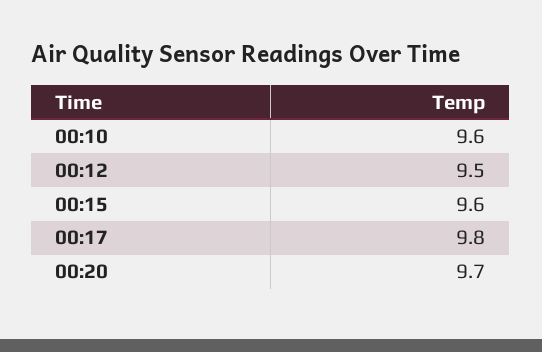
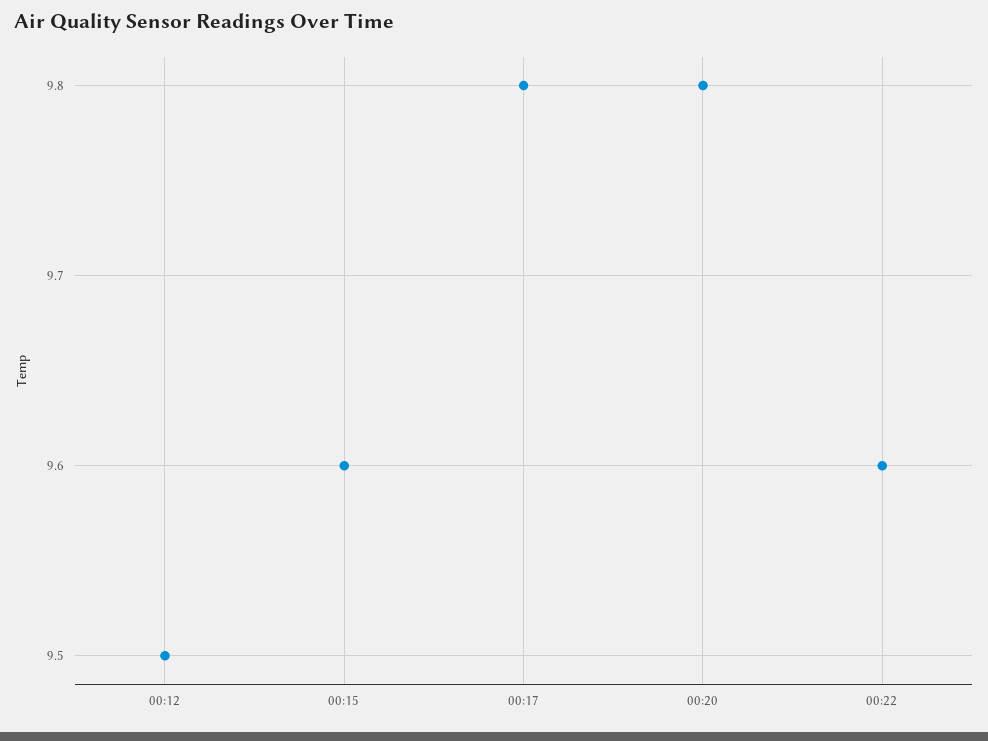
00:10: 9.6 -> none
00:20: 9.7 -> 9.8
00:22: none -> 9.6

